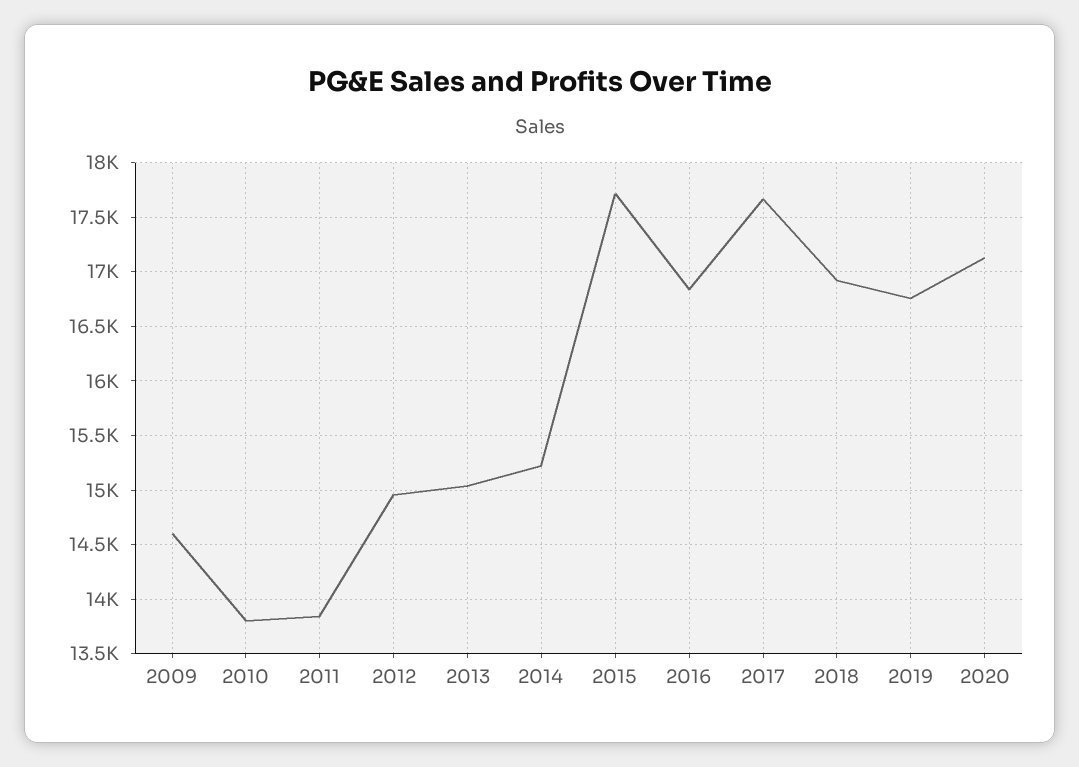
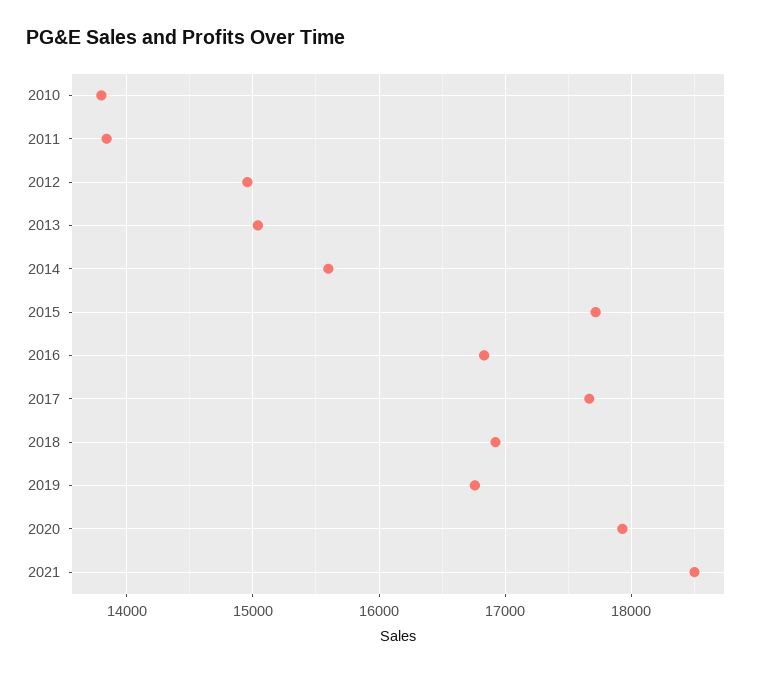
2009: 14600 -> none
2014: 15200 -> 15600
2020: 17100 -> 17900
2021: none -> 18500

